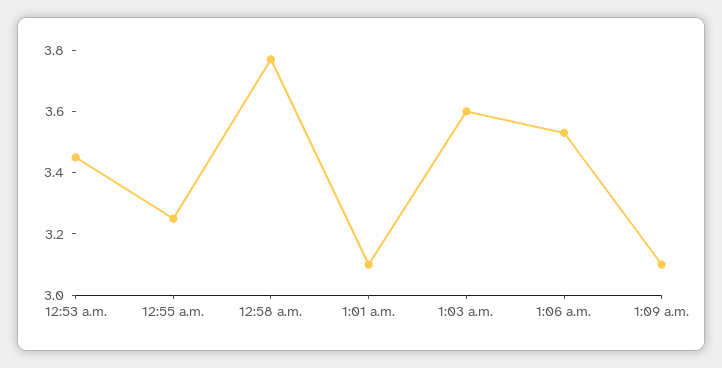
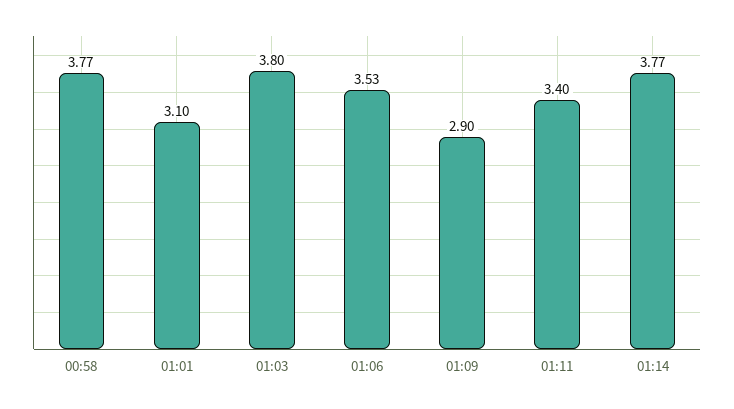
12:53 a.m.: 3.45 -> none
12:55 a.m.: 3.25 -> none
1:03 a.m.: 3.6 -> 3.8
1:09 a.m.: 3.1 -> 2.9
01:11: none -> 3.4
01:14: none -> 3.77

